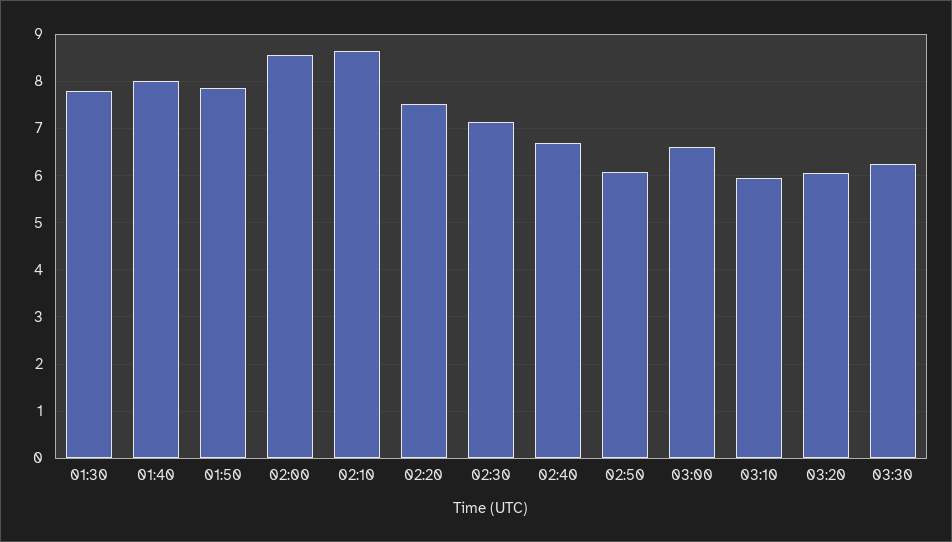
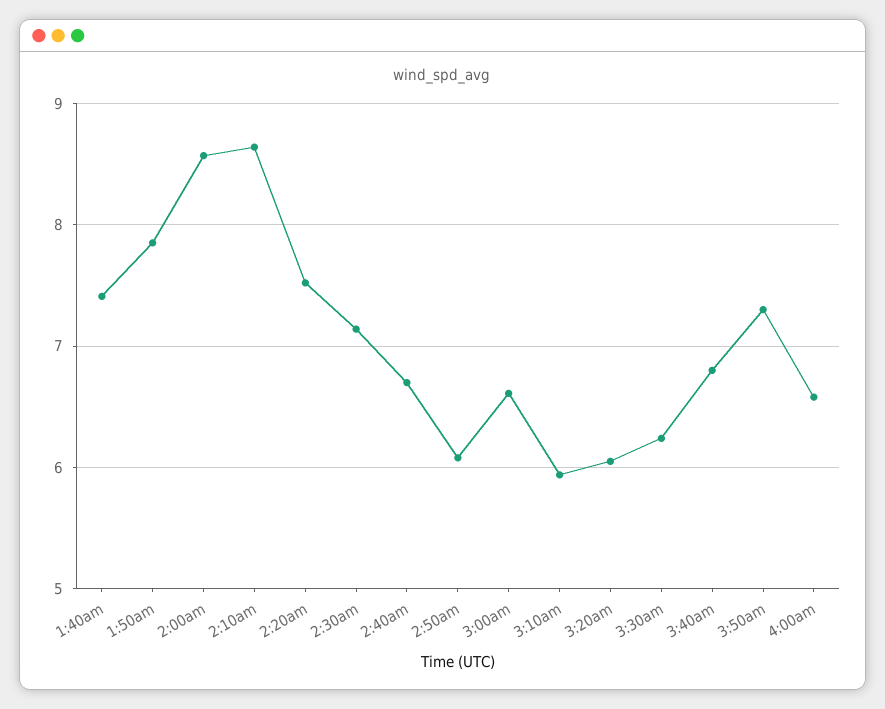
01:30: 7.8 -> none
01:40: 8 -> 7.4
3:40am: none -> 6.8
3:50am: none -> 7.3
4:00am: none -> 6.6

